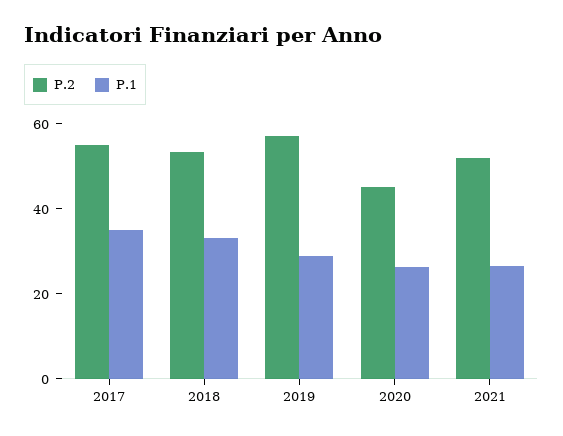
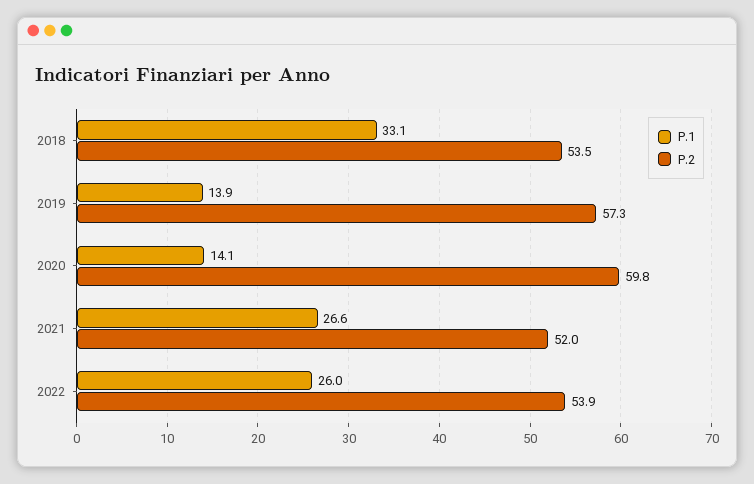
P.2, 2017: 55 -> none
P.1, 2017: 35 -> none
P.1, 2019: 30 -> 13.9
P.2, 2020: 45 -> 59.8
P.1, 2020: 25 -> 14.1
P.1, 2022: none -> 26
P.2, 2022: none -> 53.9

